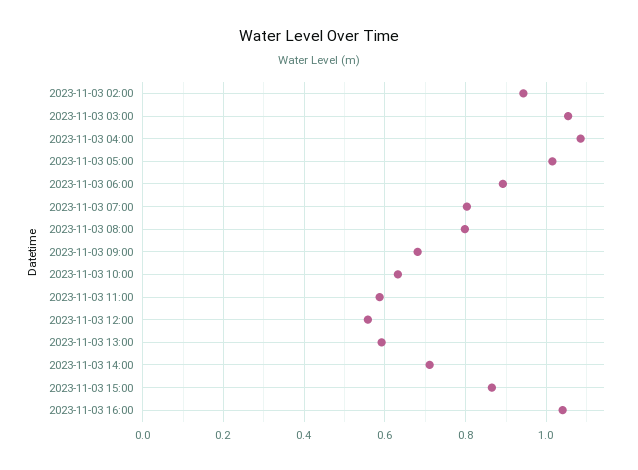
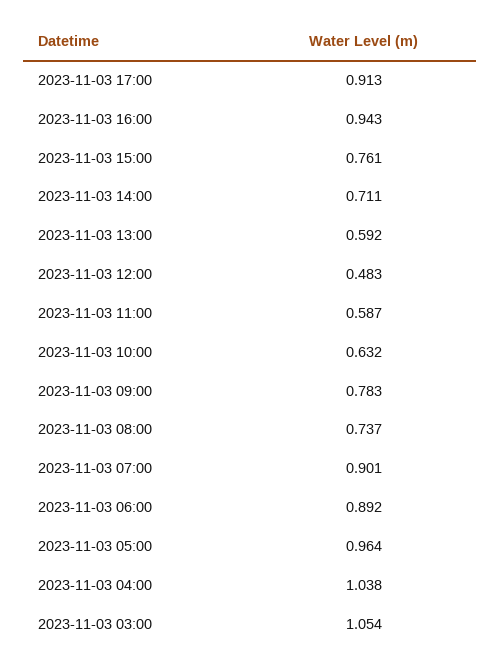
2023-11-03 02:00: 0.94 -> none
2023-11-03 04:00: 1.08 -> 1.038
2023-11-03 05:00: 1.02 -> 0.964
2023-11-03 07:00: 0.8 -> 0.901
2023-11-03 08:00: 0.8 -> 0.737
2023-11-03 09:00: 0.68 -> 0.783
2023-11-03 12:00: 0.56 -> 0.483
2023-11-03 15:00: 0.86 -> 0.761
2023-11-03 16:00: 1.04 -> 0.943
2023-11-03 17:00: none -> 0.913

